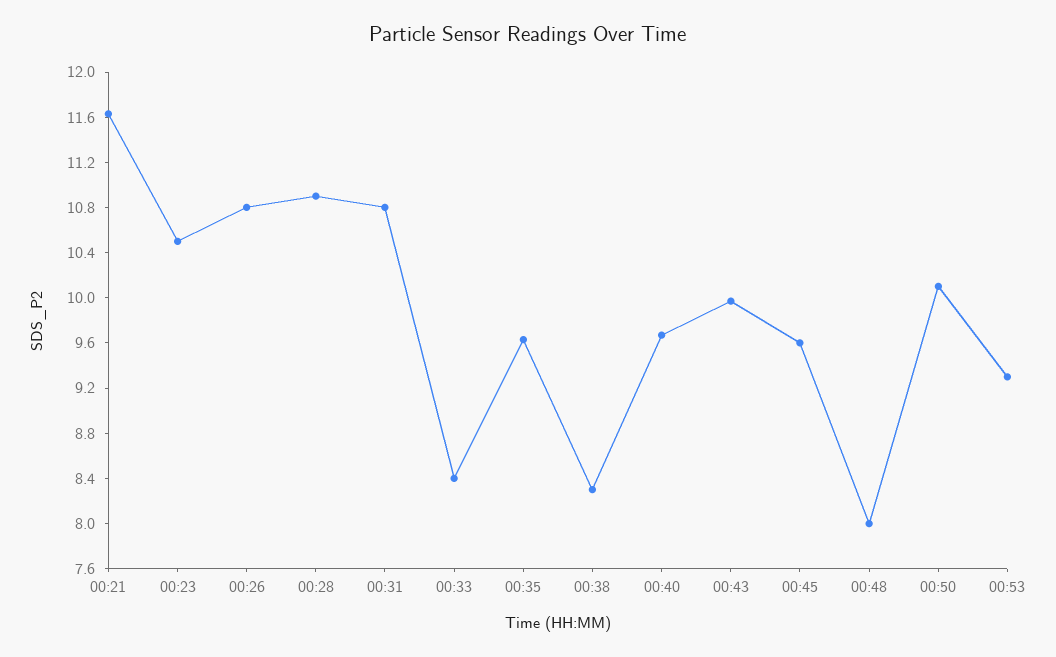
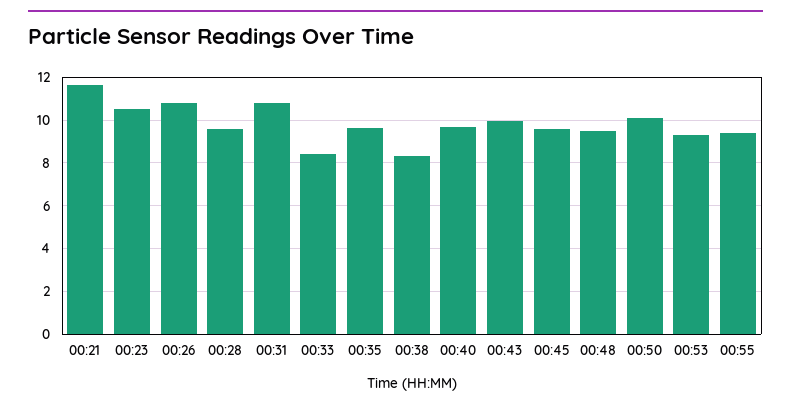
00:28: 10.9 -> 9.5
00:48: 8 -> 9.5
00:55: none -> 9.5

